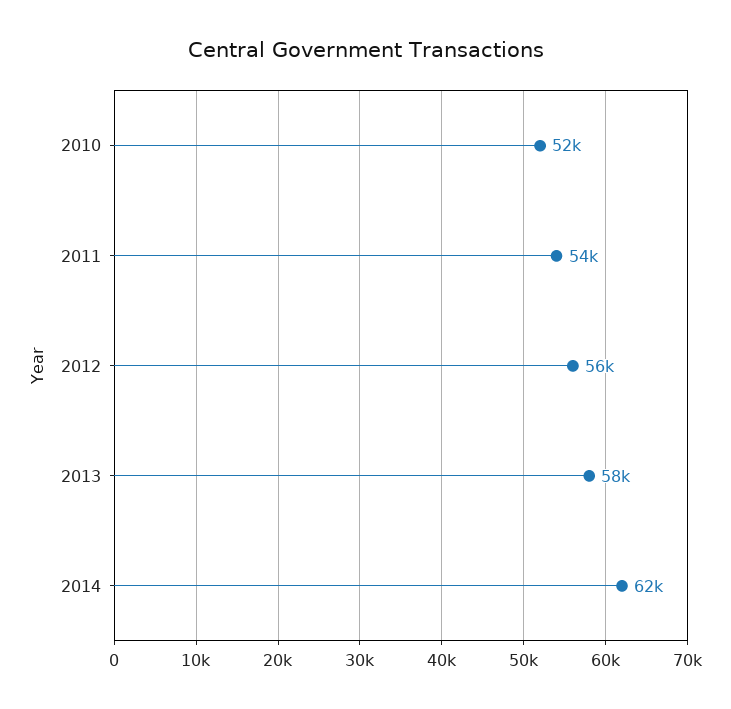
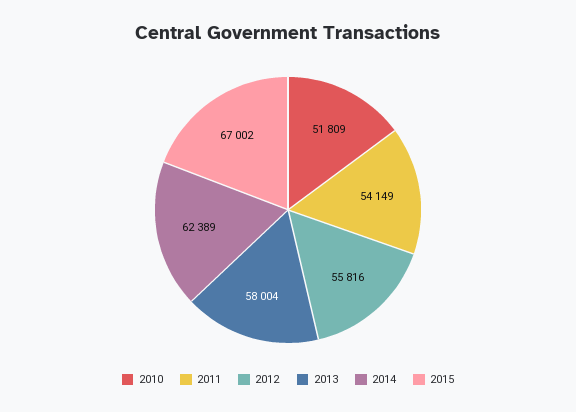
2015: none -> 67002

